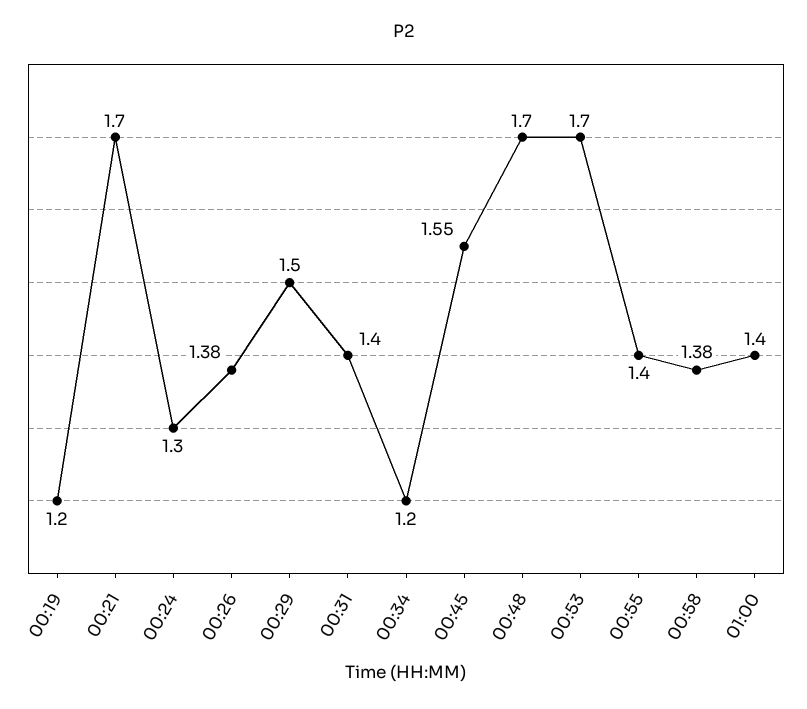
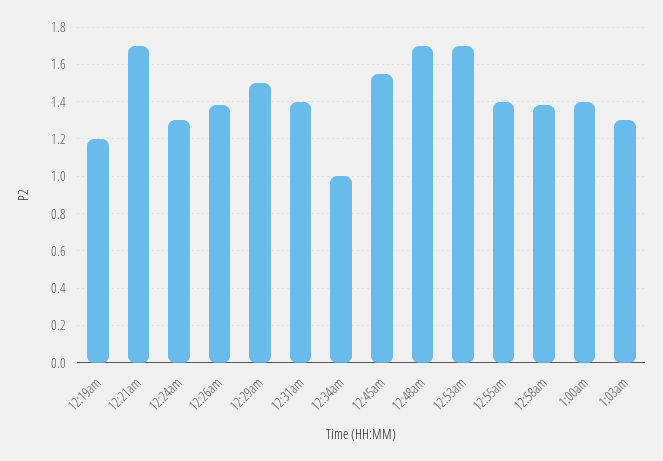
00:34: 1.2 -> 1
1:03am: none -> 1.3

